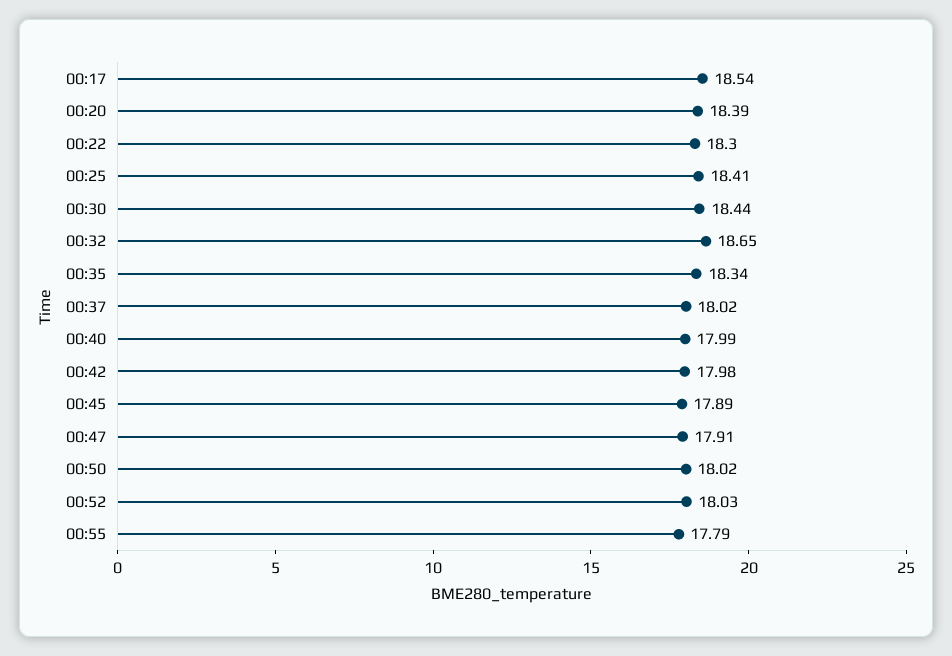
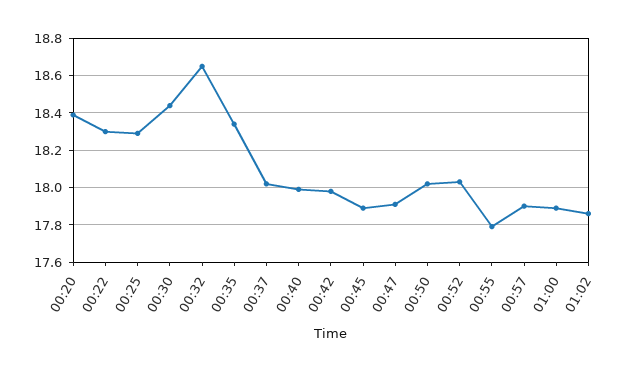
00:17: 18.54 -> none
00:25: 18.41 -> 18.3
00:57: none -> 17.9
01:00: none -> 17.9
01:02: none -> 17.85

